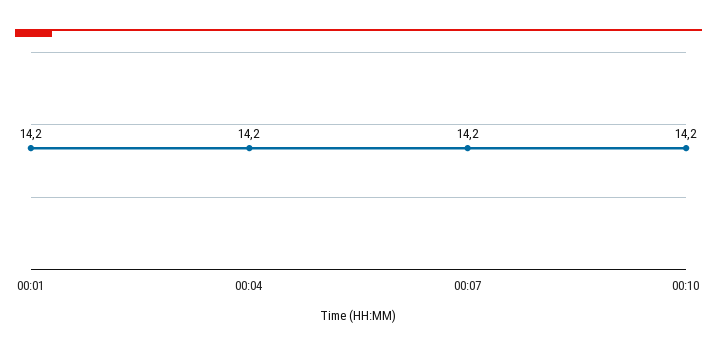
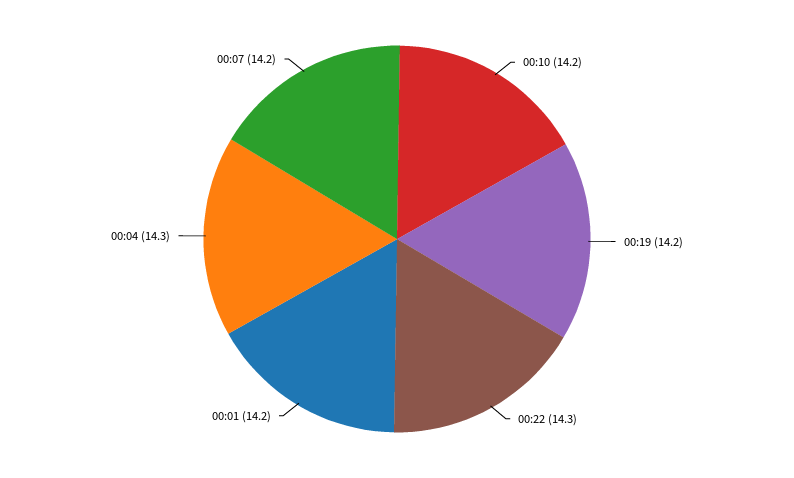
00:04: 14.2 -> 14.3
00:19: none -> 14.2
00:22: none -> 14.3

